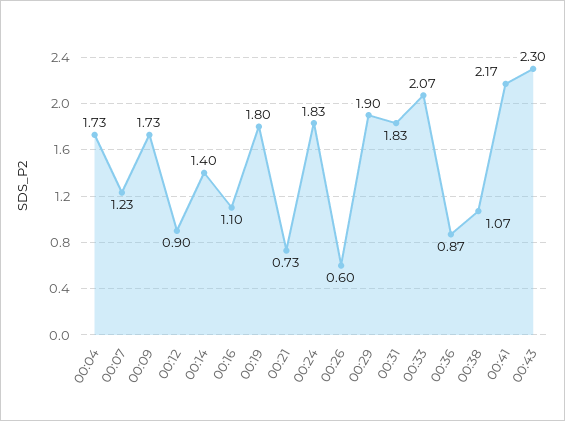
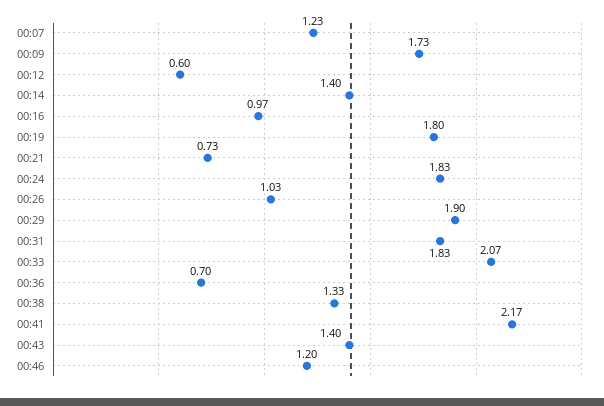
00:04: 1.73 -> none
00:12: 0.9 -> 0.6
00:16: 1.1 -> 0.97
00:26: 0.6 -> 1.03
00:36: 0.87 -> 0.7
00:38: 1.07 -> 1.33
00:43: 2.3 -> 1.4
00:46: none -> 1.2

